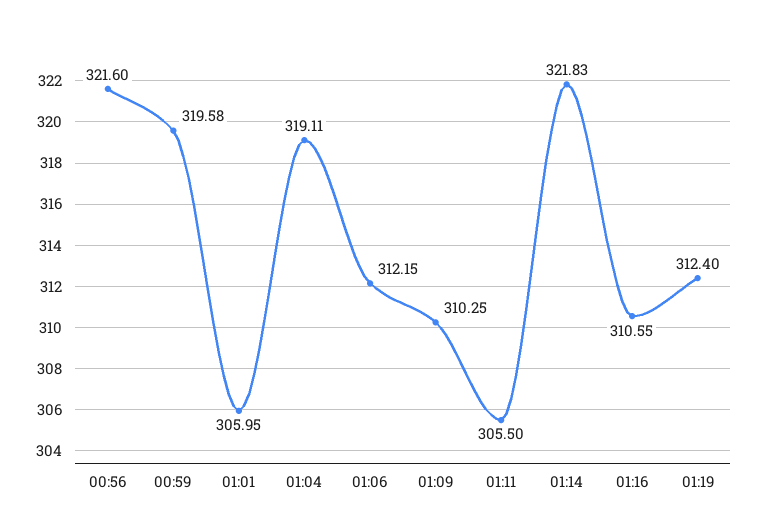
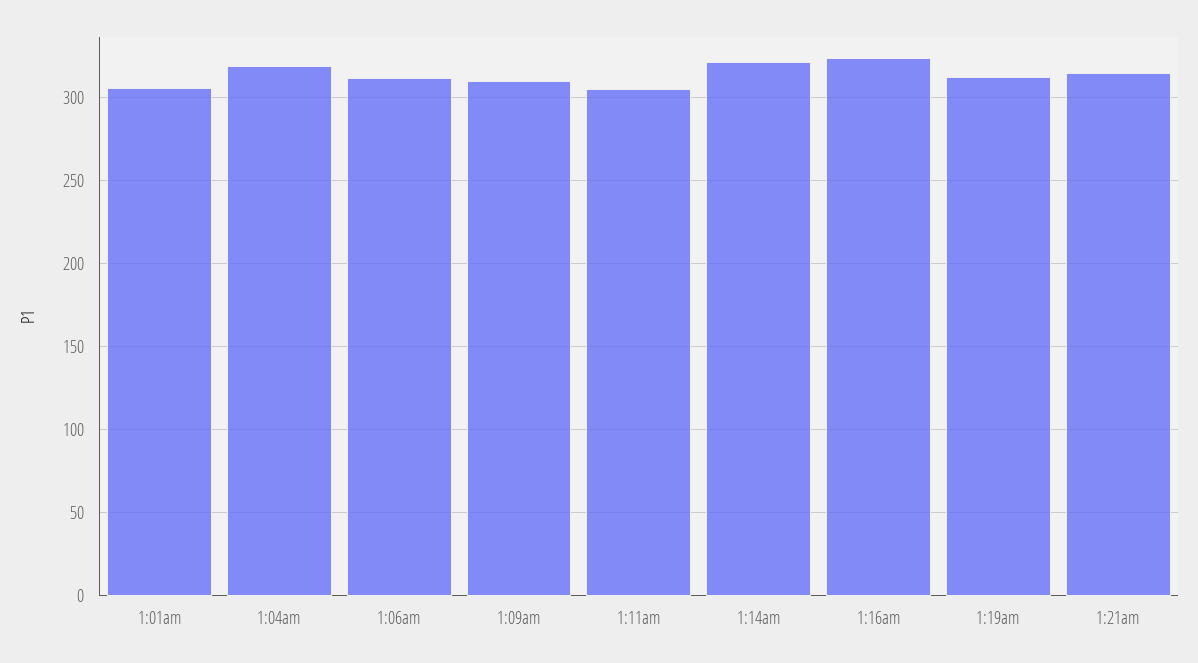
00:56: 321.6 -> none
00:59: 319.58 -> none
01:16: 310.55 -> 325
1:21am: none -> 315

